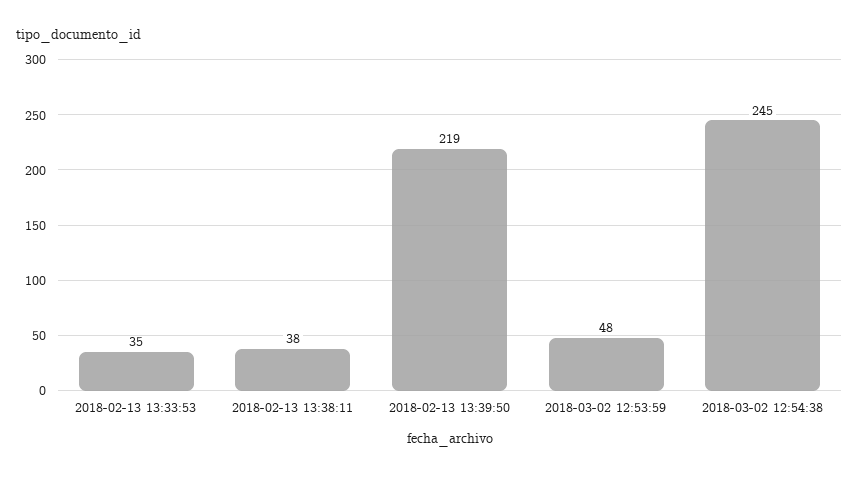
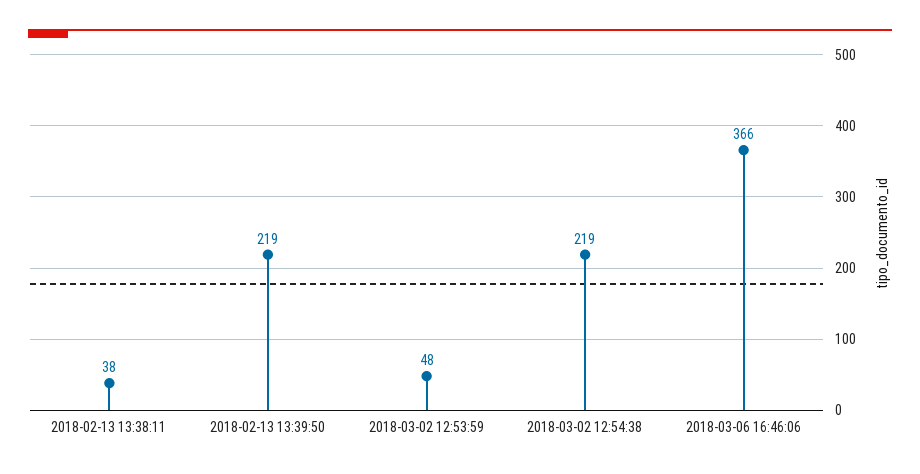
2018-02-13 13:33:53: 35 -> none
2018-03-02 12:54:38: 245 -> 219
2018-03-06 16:46:06: none -> 366

